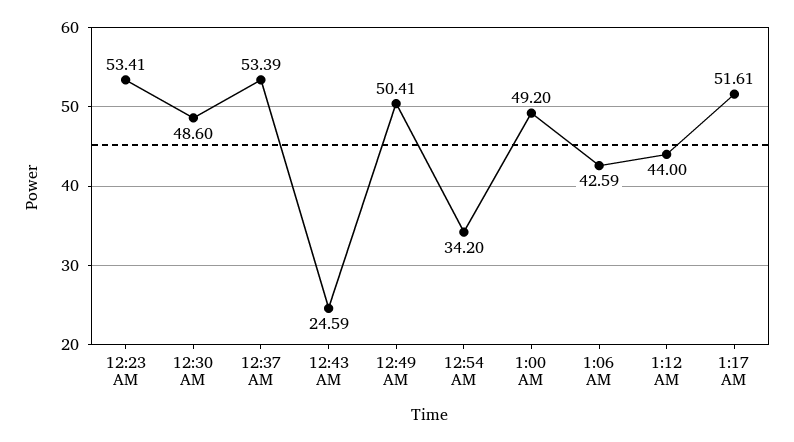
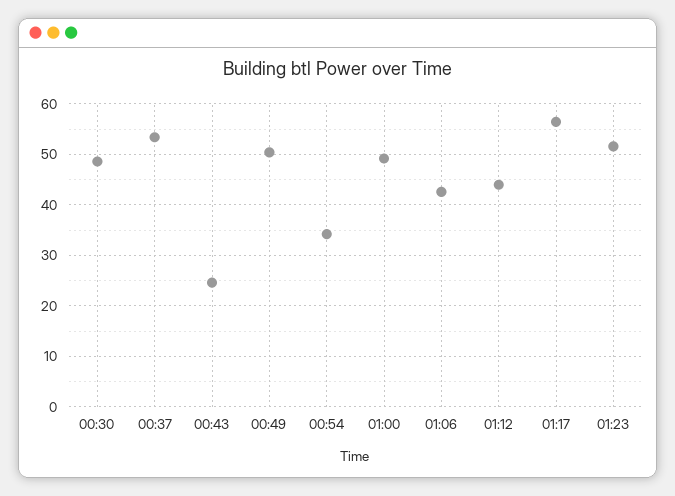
12:23 AM: 53.41 -> none
1:17 AM: 51.61 -> 56
01:23: none -> 52

